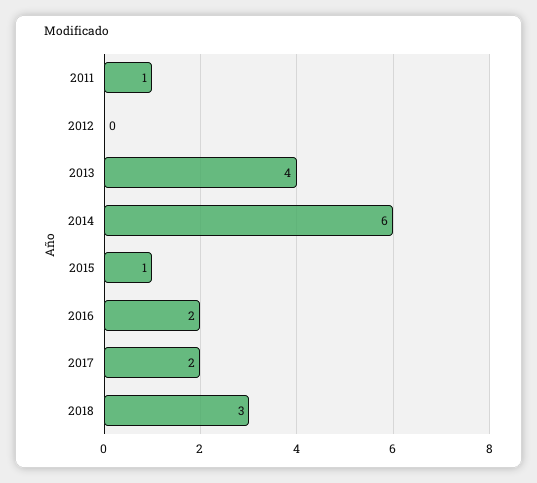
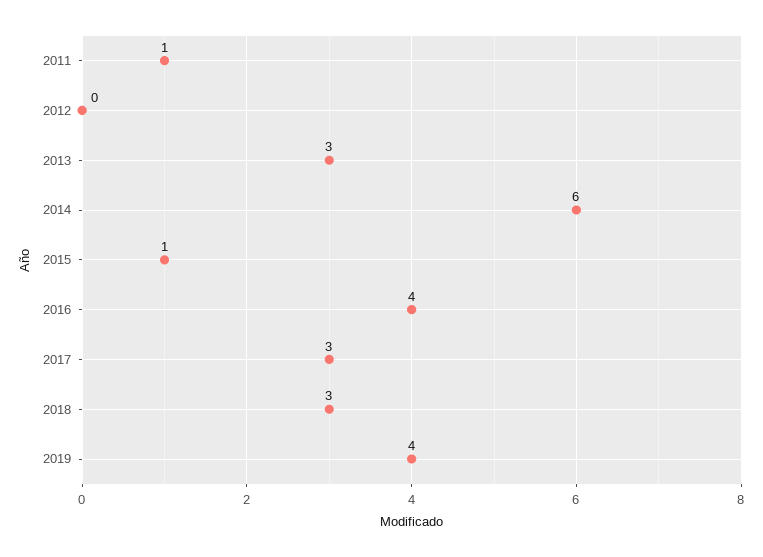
2013: 4 -> 3
2016: 2 -> 4
2017: 2 -> 3
2019: none -> 4

